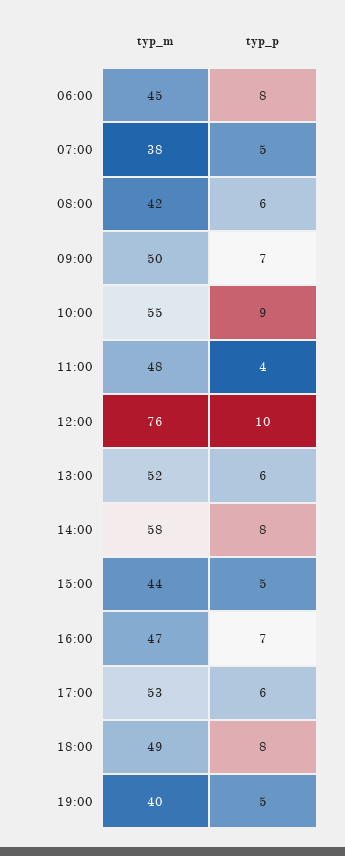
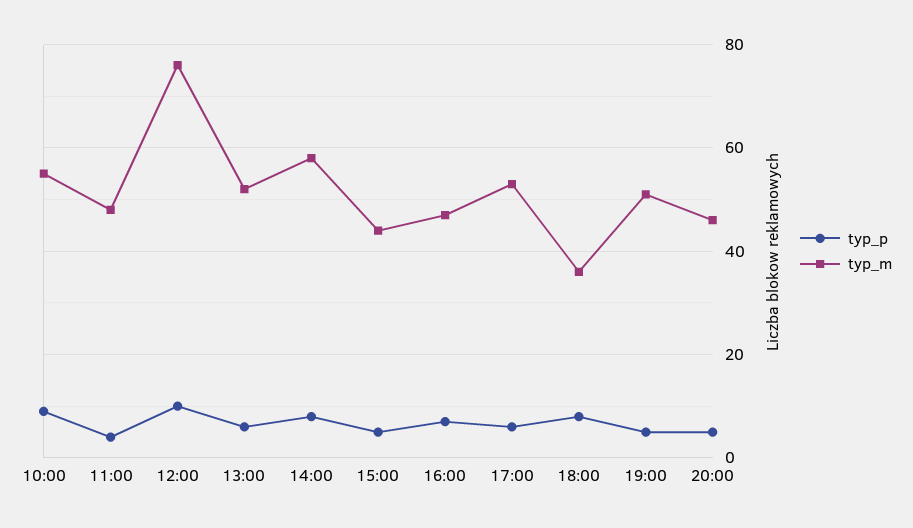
typ_m, 06:00: 45 -> none
typ_p, 06:00: 8 -> none
typ_m, 07:00: 38 -> none
typ_p, 07:00: 5 -> none
typ_m, 08:00: 42 -> none
typ_p, 08:00: 6 -> none
typ_m, 09:00: 50 -> none
typ_p, 09:00: 7 -> none
typ_m, 18:00: 49 -> 35
typ_m, 19:00: 40 -> 50
typ_p, 20:00: none -> 5
typ_m, 20:00: none -> 45

